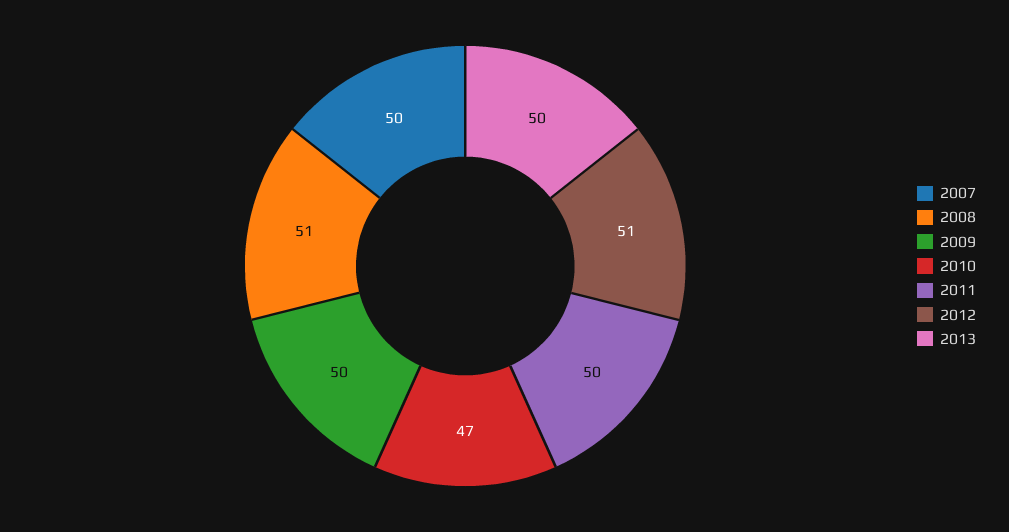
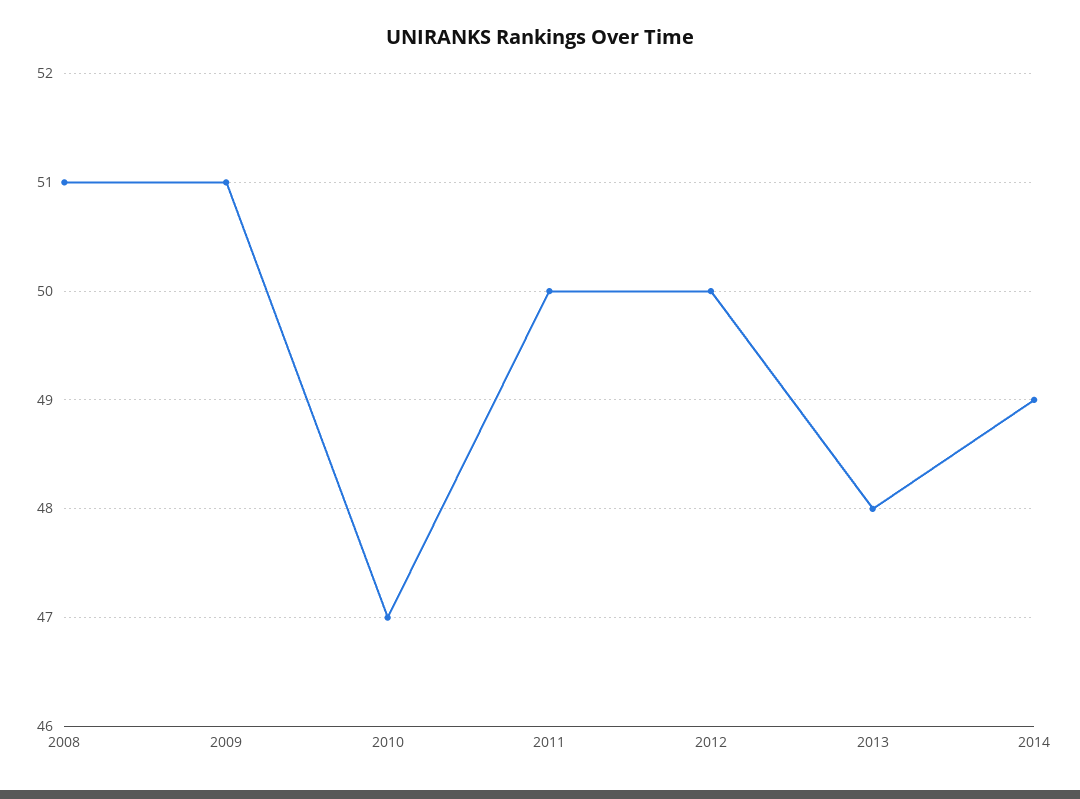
2007: 50 -> none
2009: 50 -> 51
2012: 51 -> 50
2013: 50 -> 48
2014: none -> 49

